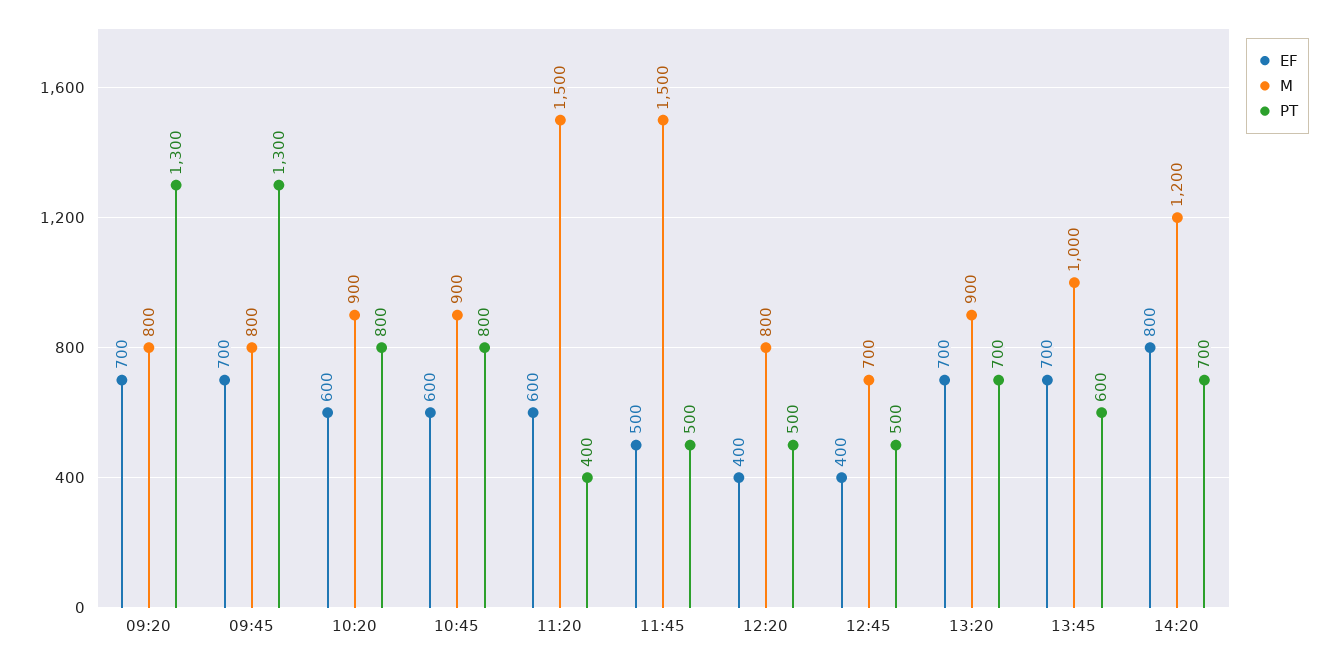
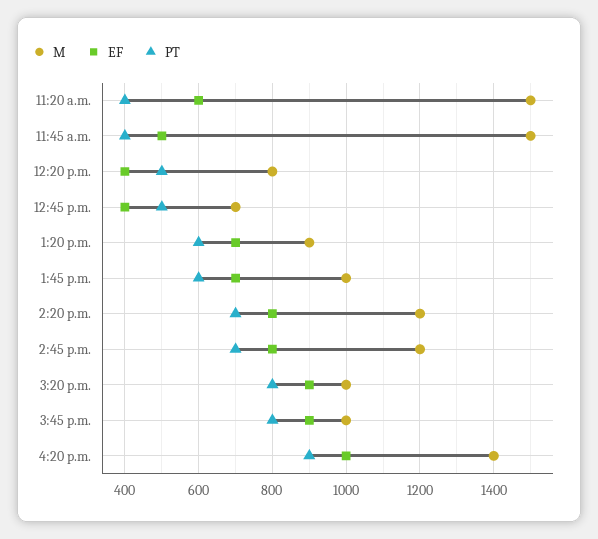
EF, 09:20: 700 -> none
M, 09:20: 800 -> none
PT, 09:20: 1300 -> none
EF, 09:45: 700 -> none
M, 09:45: 800 -> none
PT, 09:45: 1300 -> none
EF, 10:20: 600 -> none
M, 10:20: 900 -> none
PT, 10:20: 800 -> none
EF, 10:45: 600 -> none
M, 10:45: 900 -> none
PT, 10:45: 800 -> none
PT, 11:45: 500 -> 400
PT, 13:20: 700 -> 600
M, 2:45 p.m.: none -> 1200
EF, 2:45 p.m.: none -> 800
PT, 2:45 p.m.: none -> 700
M, 3:20 p.m.: none -> 1000
EF, 3:20 p.m.: none -> 900
PT, 3:20 p.m.: none -> 800
M, 3:45 p.m.: none -> 1000
EF, 3:45 p.m.: none -> 900
PT, 3:45 p.m.: none -> 800
M, 4:20 p.m.: none -> 1400
EF, 4:20 p.m.: none -> 1000
PT, 4:20 p.m.: none -> 900

